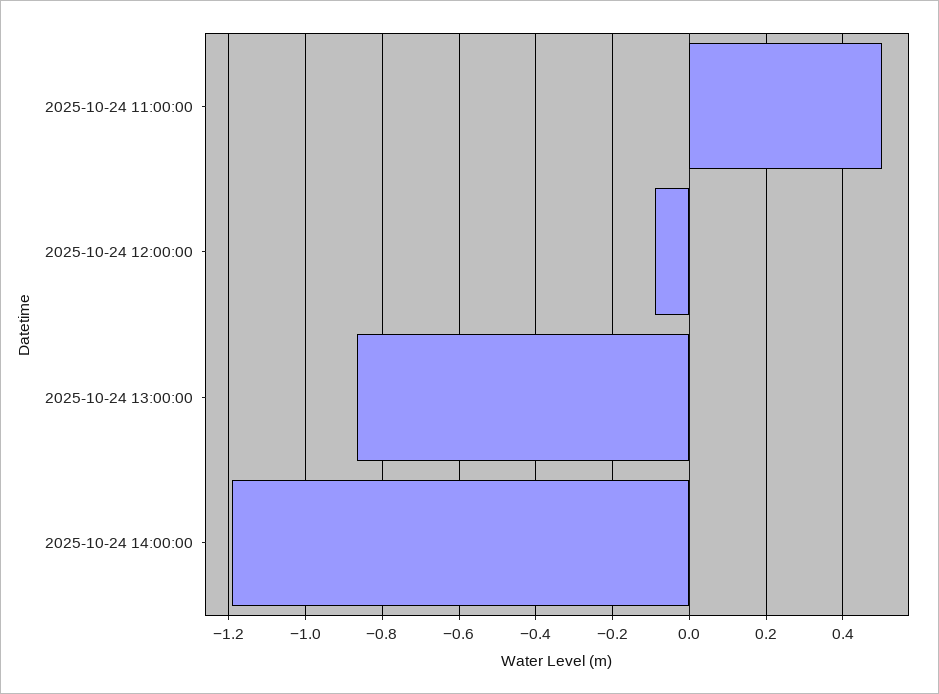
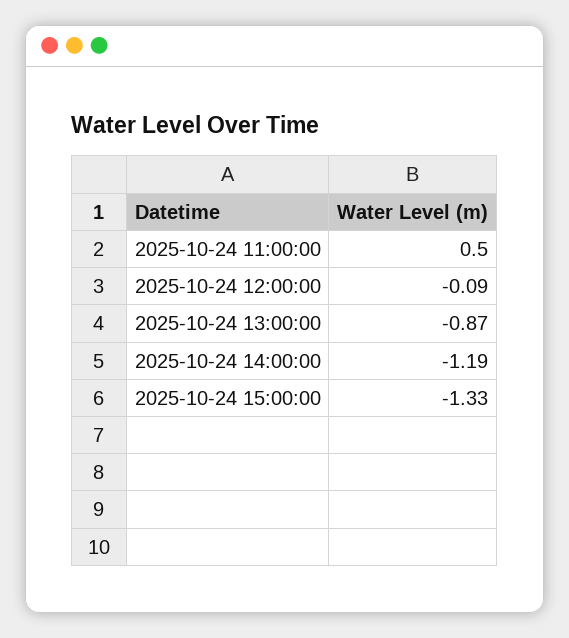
2025-10-24 15:00:00: none -> -1.33

